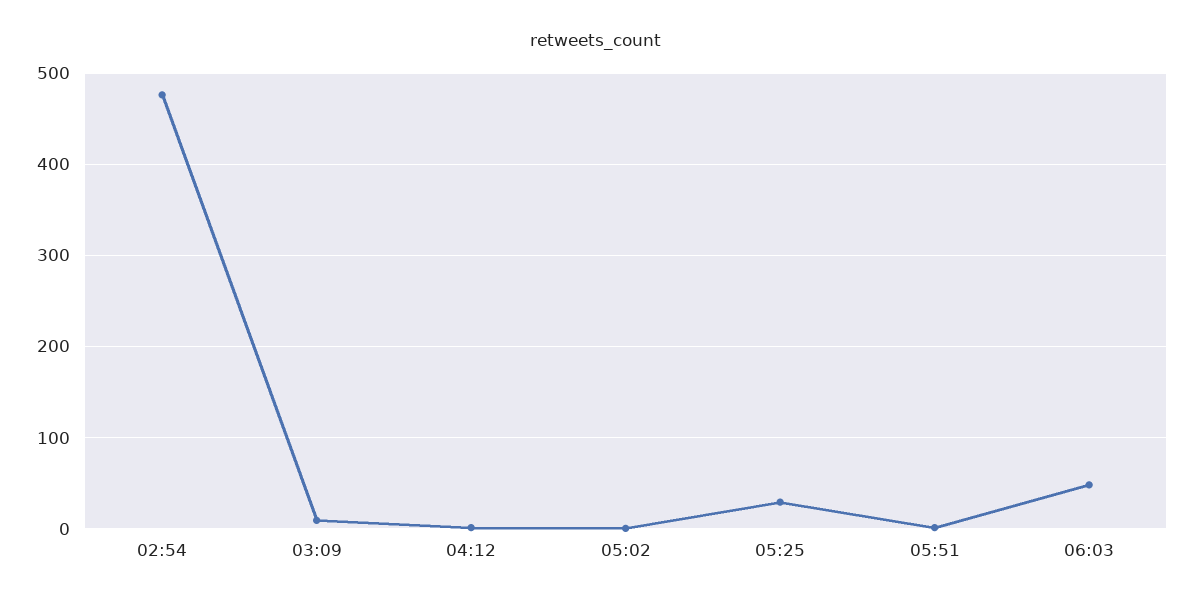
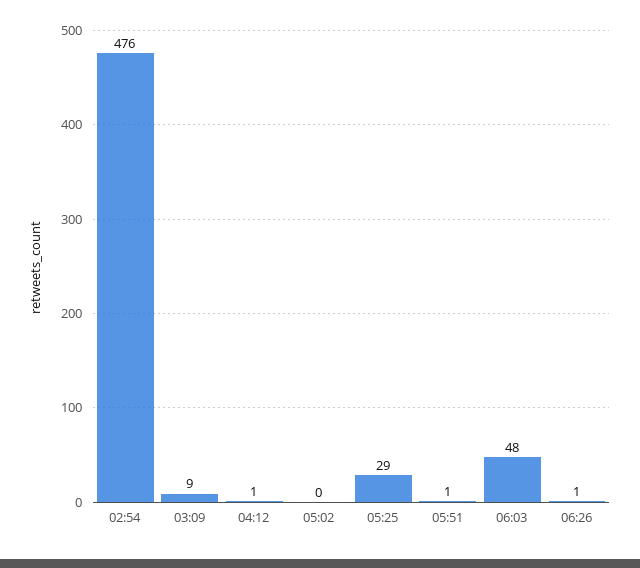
06:26: none -> 1

